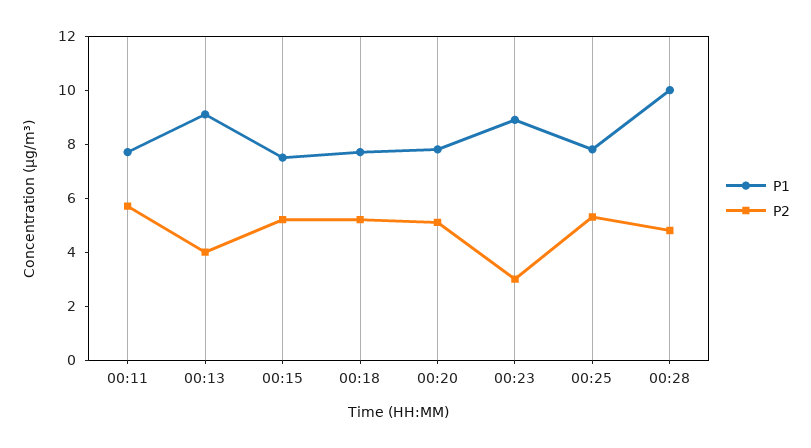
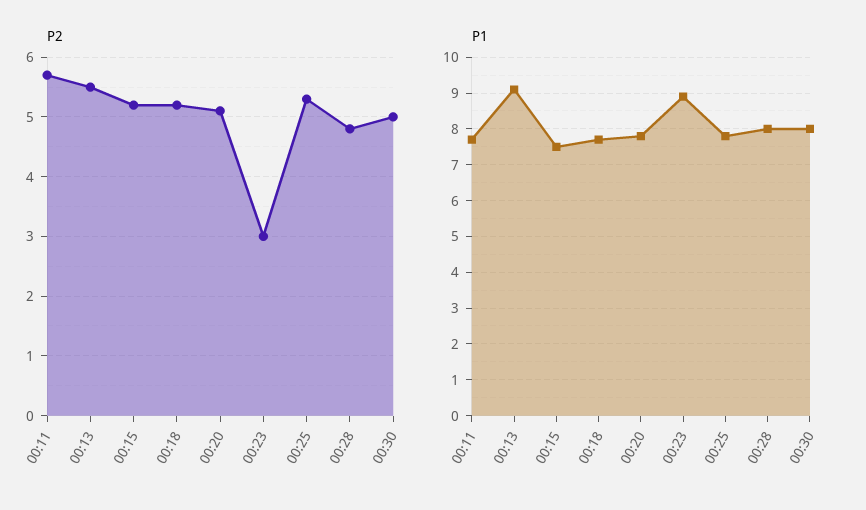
P2, 00:13: 4 -> 5.5
P1, 00:28: 10 -> 8
P2, 00:30: none -> 5
P1, 00:30: none -> 8

